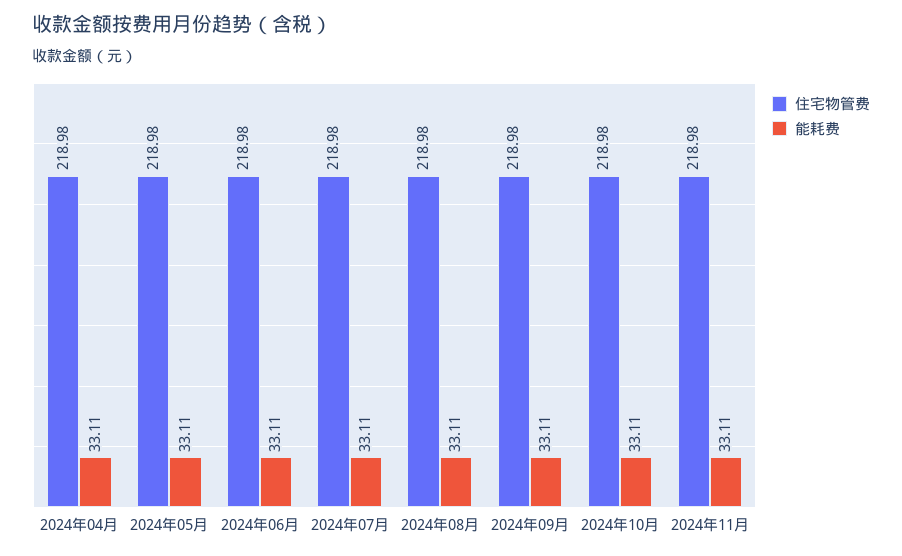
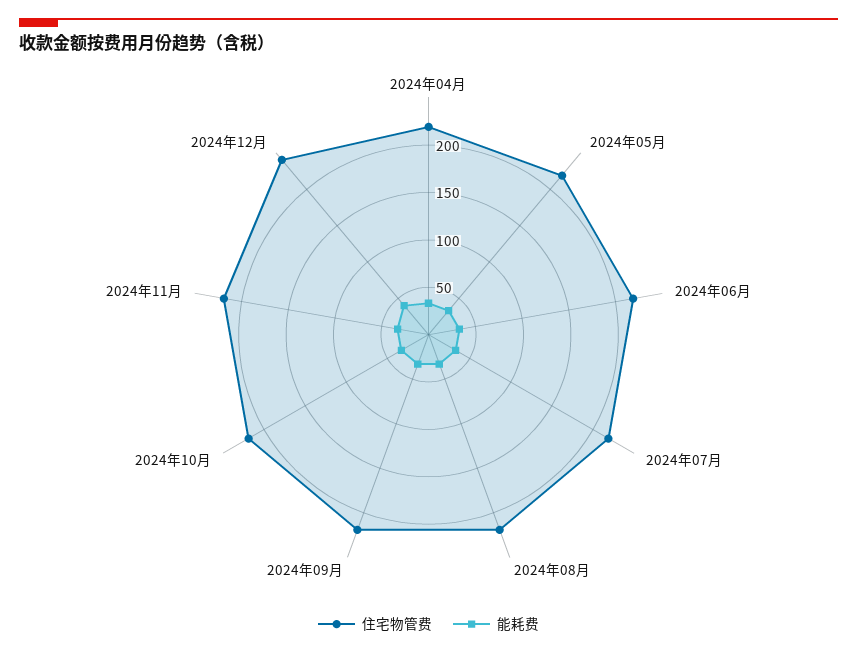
住宅物管费, 2024年12月: none -> 240
能耗费, 2024年12月: none -> 40

